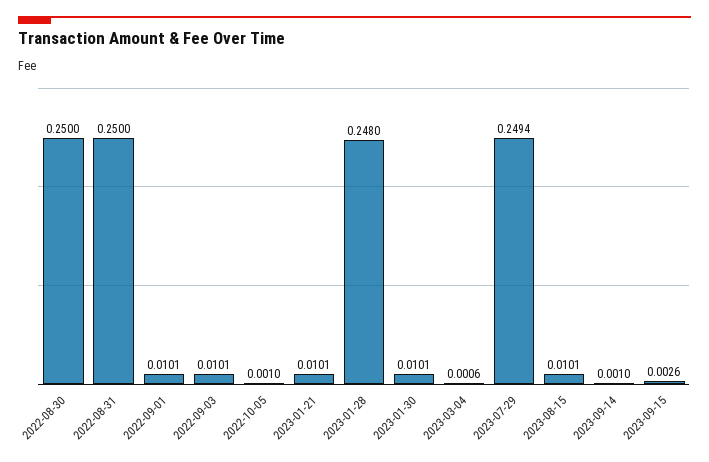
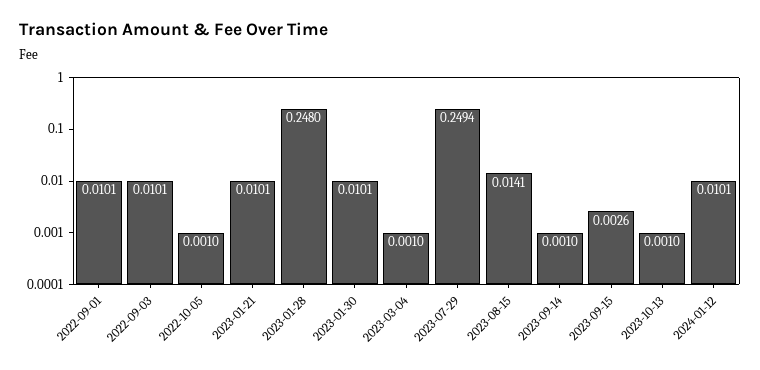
2022-08-30: 0.25 -> none
2022-08-31: 0.25 -> none
2023-03-04: 0.0006 -> 0.001
2023-08-15: 0.0101 -> 0.0141
2023-10-13: none -> 0.001
2024-01-12: none -> 0.0101

